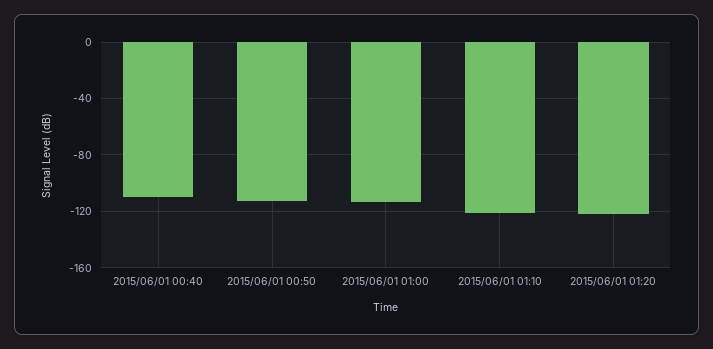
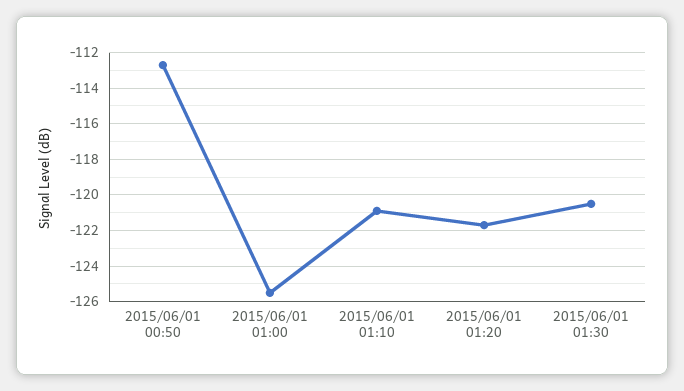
2015/06/01 00:40: -110 -> none
2015/06/01 01:00: -115 -> -125.5
2015/06/01 01:30: none -> -120.5

